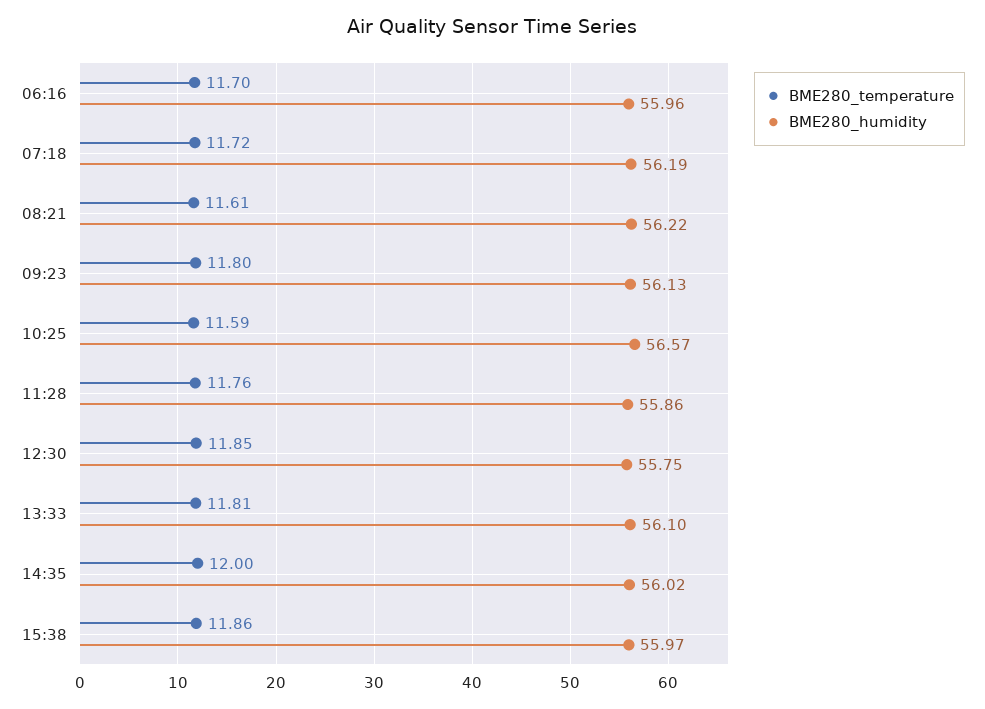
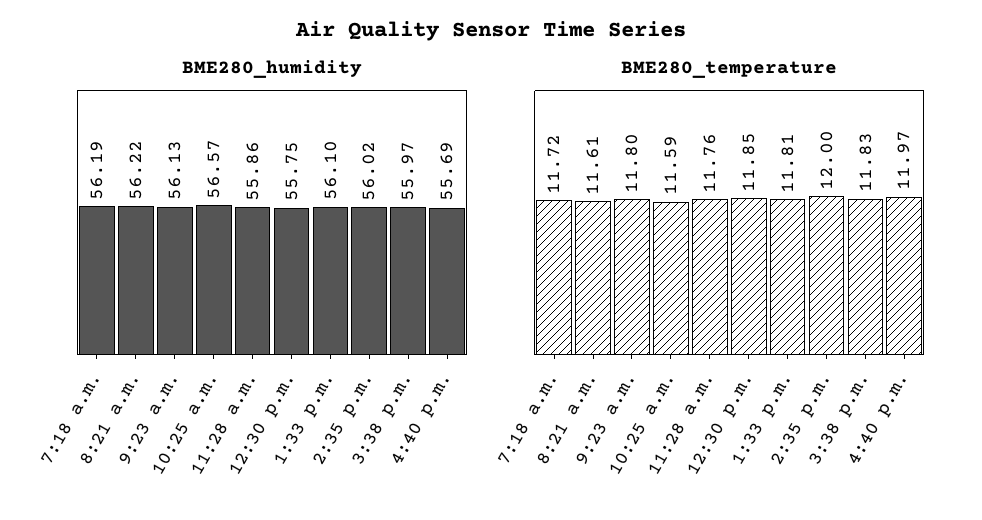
BME280_temperature, 06:16: 11.7 -> none
BME280_humidity, 06:16: 55.96 -> none
BME280_temperature, 15:38: 11.86 -> 11.83
BME280_humidity, 4:40 p.m.: none -> 55.69
BME280_temperature, 4:40 p.m.: none -> 11.97

